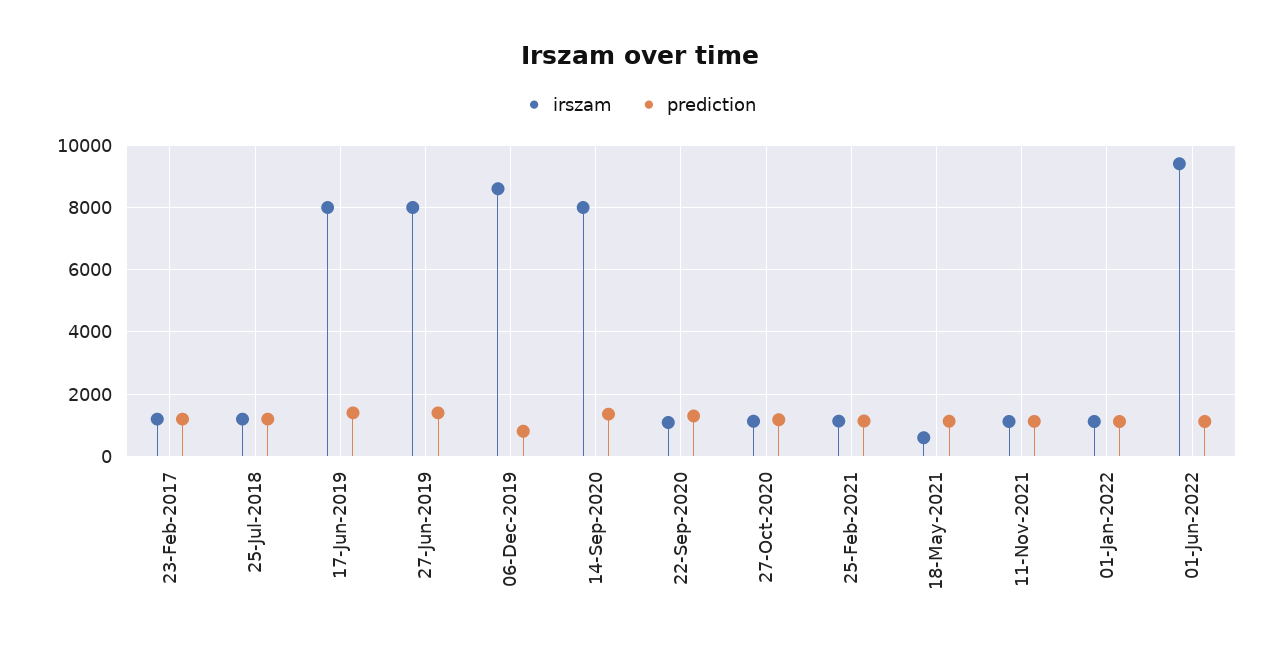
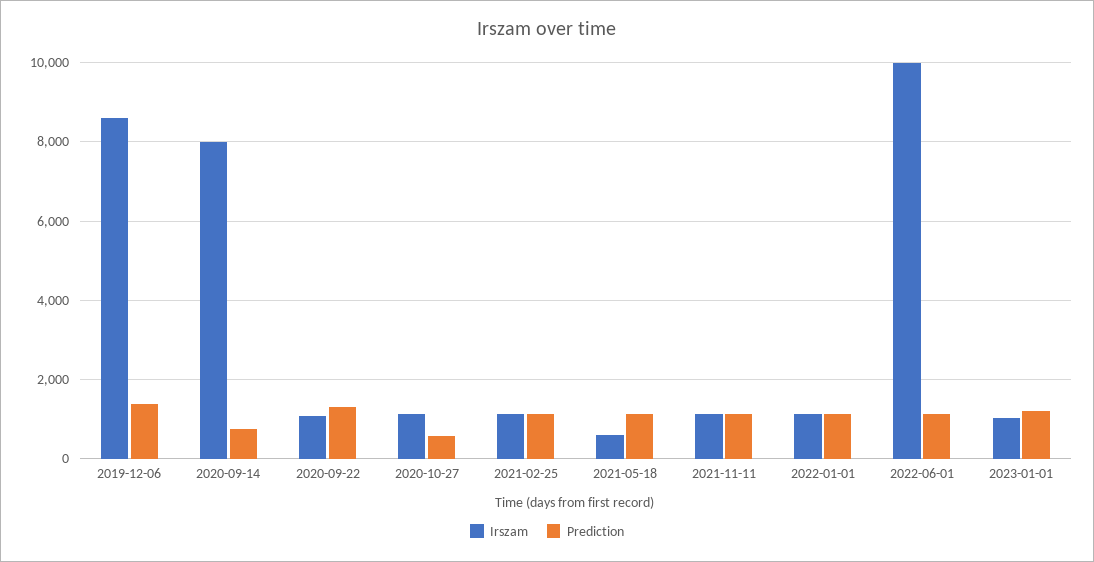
irszam, 23-Feb-2017: 1200 -> none
prediction, 23-Feb-2017: 1200 -> none
irszam, 25-Jul-2018: 1200 -> none
prediction, 25-Jul-2018: 1200 -> none
irszam, 17-Jun-2019: 8000 -> none
prediction, 17-Jun-2019: 1400 -> none
irszam, 27-Jun-2019: 8000 -> none
prediction, 27-Jun-2019: 1400 -> none
prediction, 06-Dec-2019: 800 -> 1400
prediction, 14-Sep-2020: 1400 -> 800
prediction, 27-Oct-2020: 1200 -> 600
irszam, 01-Jun-2022: 9400 -> 10000
irszam, 2023-01-01: none -> 1000
prediction, 2023-01-01: none -> 1200

